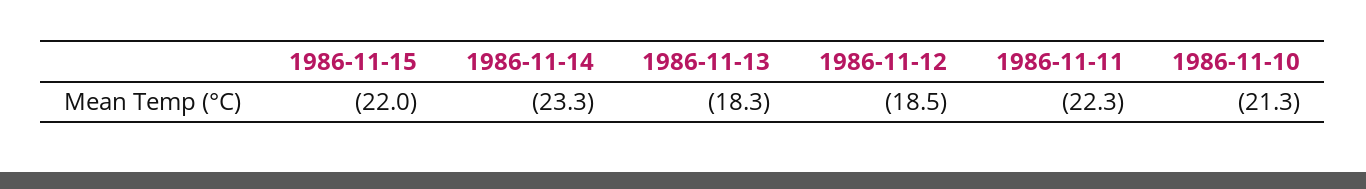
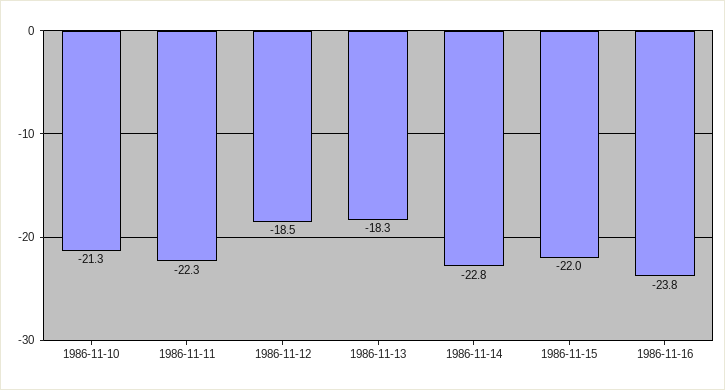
1986-11-14: -23.3 -> -22.8
1986-11-16: none -> -23.8

